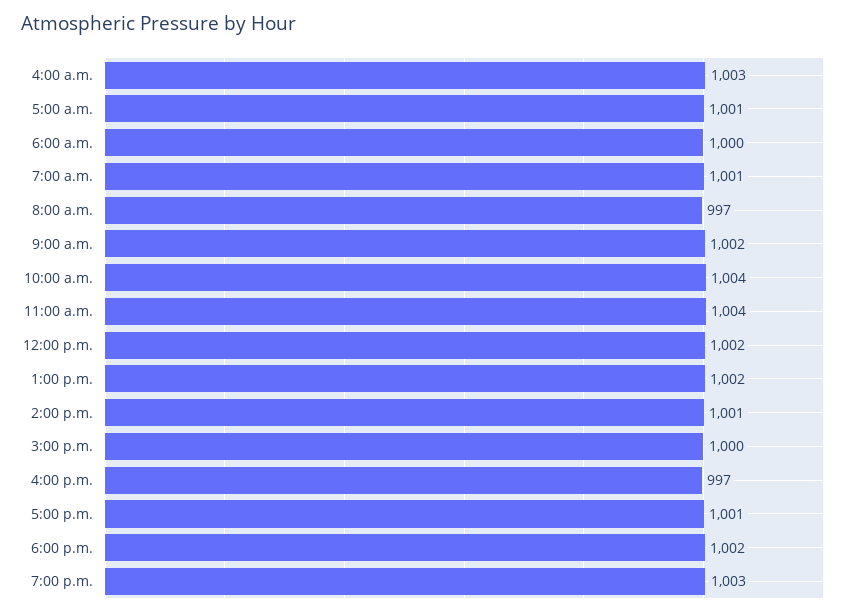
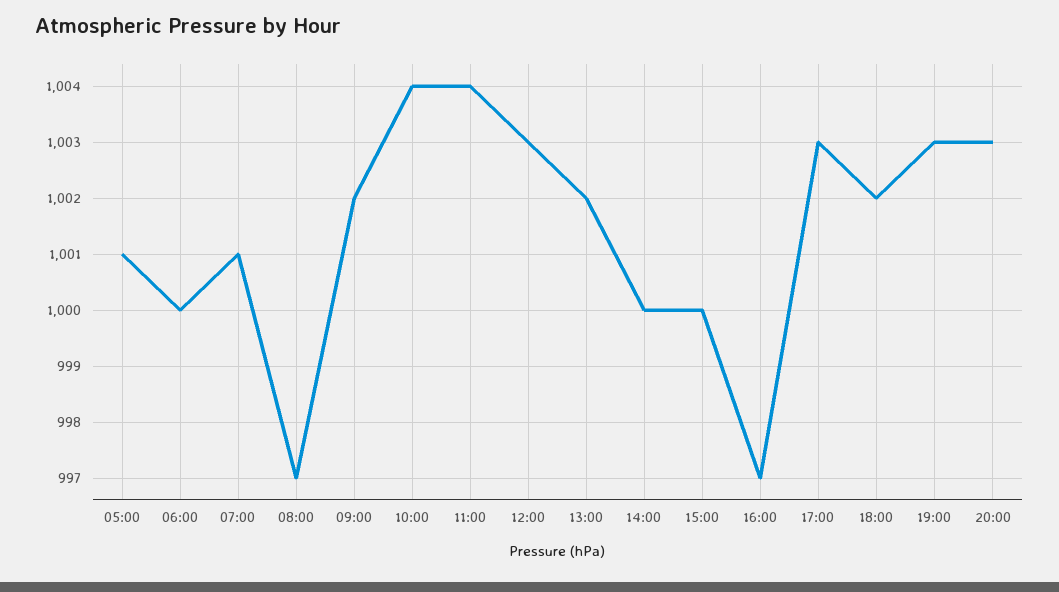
4:00 a.m.: 1003 -> none
12:00 p.m.: 1002 -> 1003
2:00 p.m.: 1001 -> 1000
5:00 p.m.: 1001 -> 1003
20:00: none -> 1003

